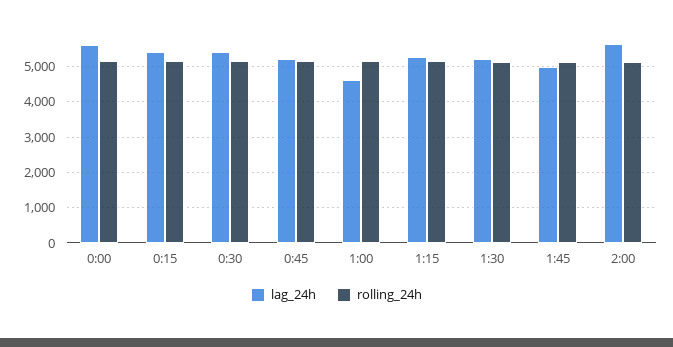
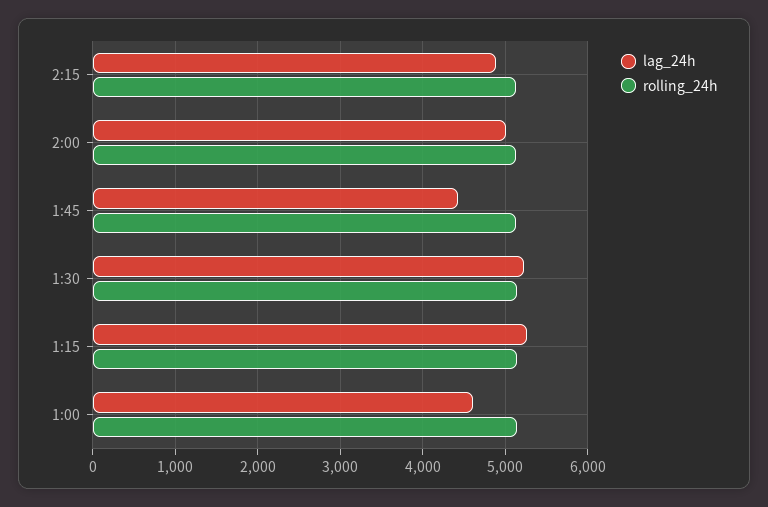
lag_24h, 0:00: 5600 -> none
rolling_24h, 0:00: 5200 -> none
lag_24h, 0:15: 5400 -> none
rolling_24h, 0:15: 5200 -> none
lag_24h, 0:30: 5400 -> none
rolling_24h, 0:30: 5200 -> none
lag_24h, 0:45: 5200 -> none
rolling_24h, 0:45: 5200 -> none
lag_24h, 1:45: 5000 -> 4400
lag_24h, 2:00: 5600 -> 5000
lag_24h, 2:15: none -> 4900
rolling_24h, 2:15: none -> 5100

